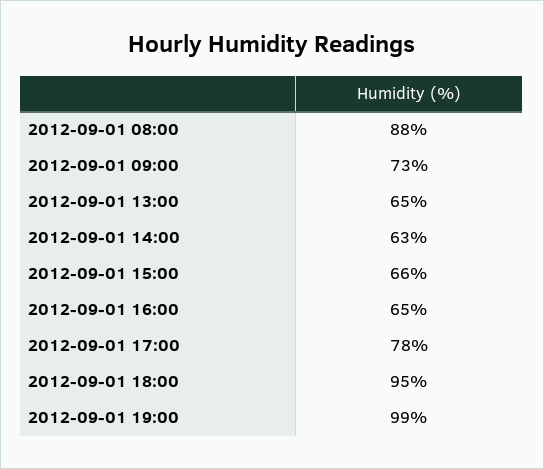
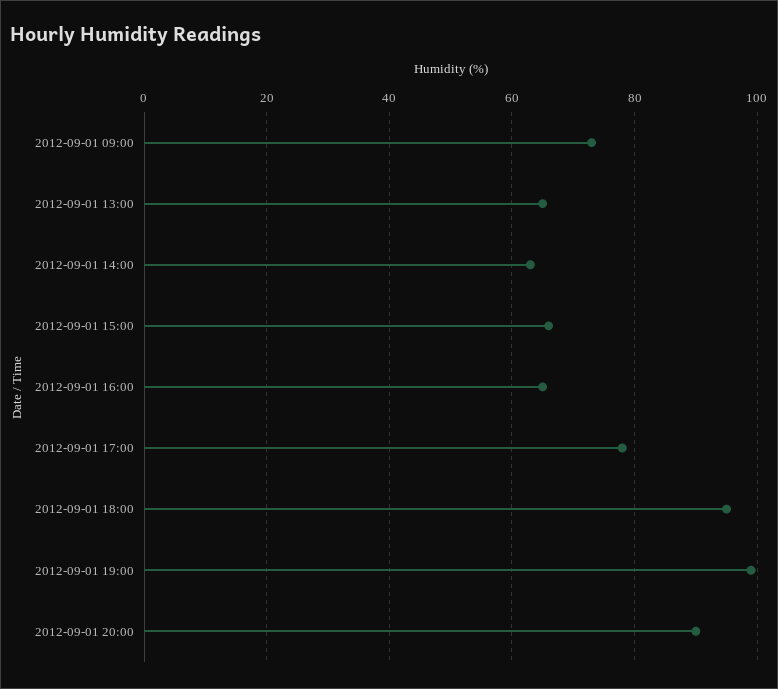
2012-09-01 08:00: 88 -> none
2012-09-01 20:00: none -> 90

